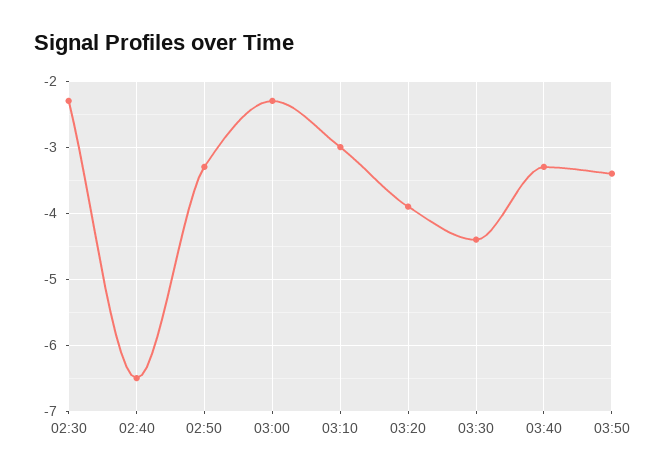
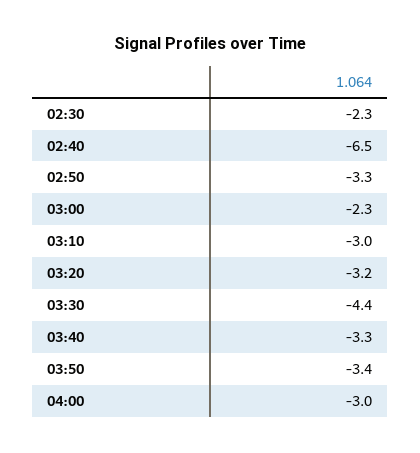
03:20: -3.9 -> -3.2
04:00: none -> -3

